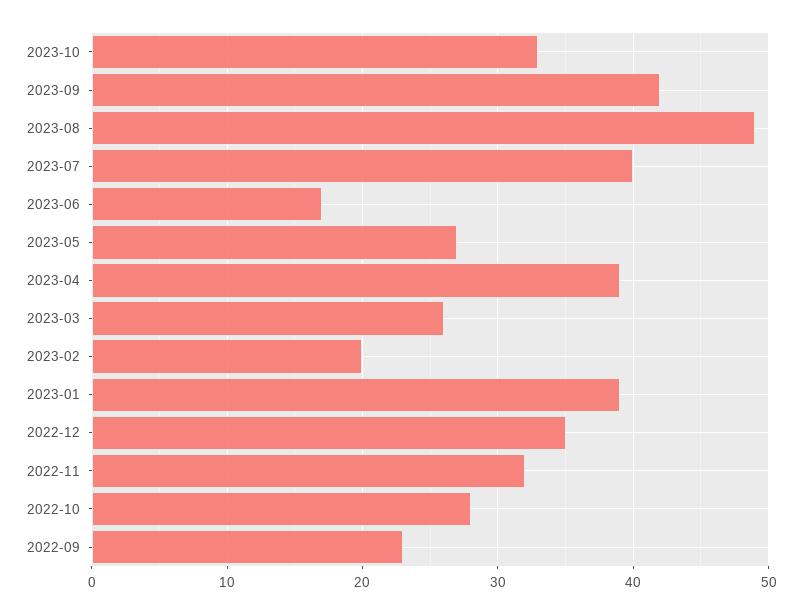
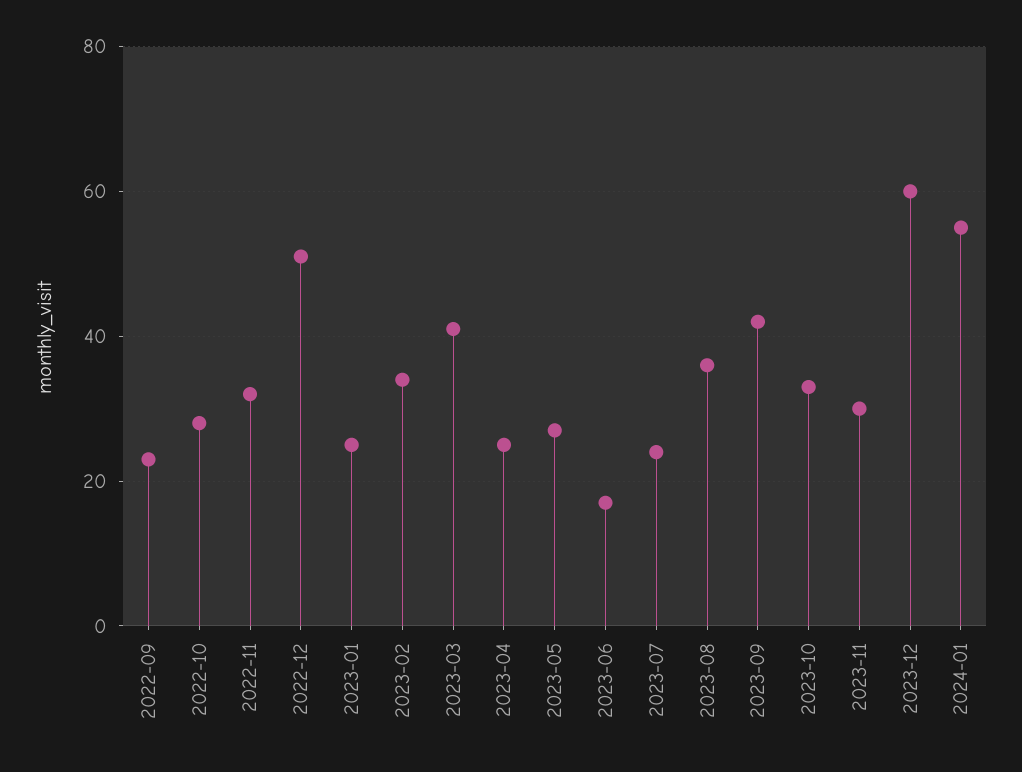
2023-08: 49 -> 35
2023-07: 40 -> 25
2023-04: 39 -> 25
2023-03: 26 -> 40
2023-02: 20 -> 35
2023-01: 39 -> 25
2022-12: 35 -> 50
2023-11: none -> 30
2023-12: none -> 60
2024-01: none -> 55

